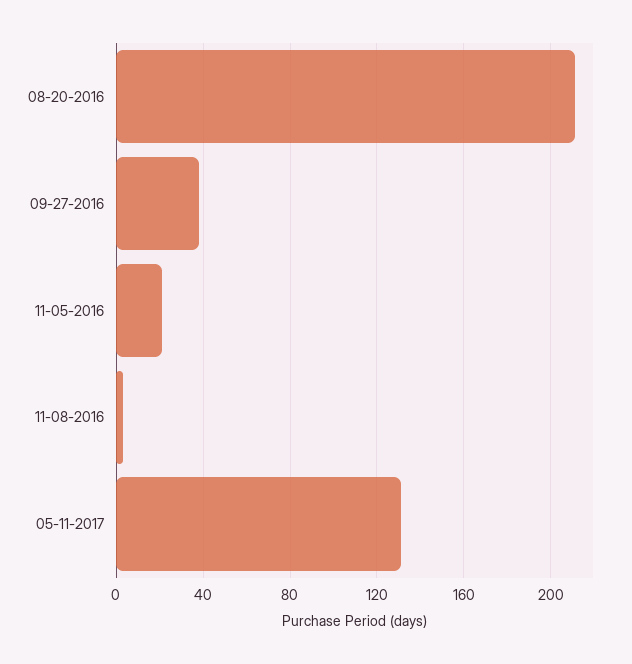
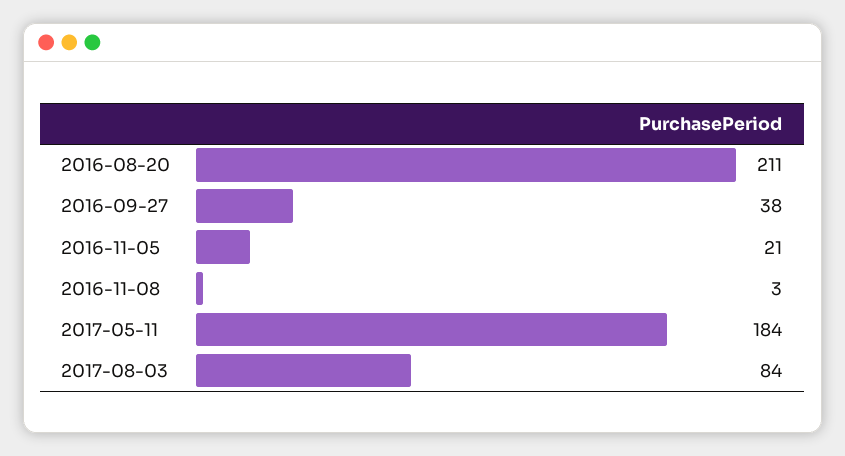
05-11-2017: 130 -> 184
2017-08-03: none -> 84

